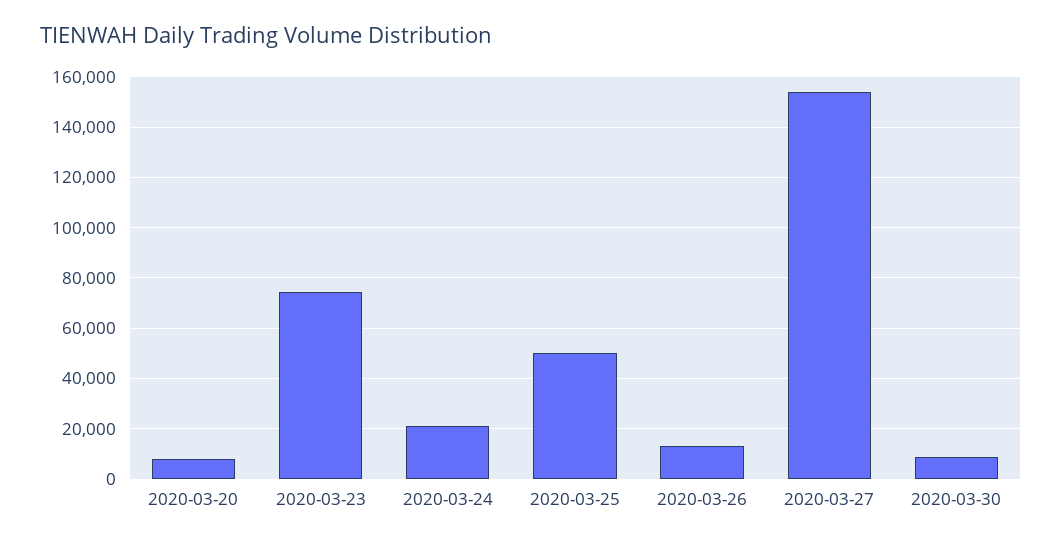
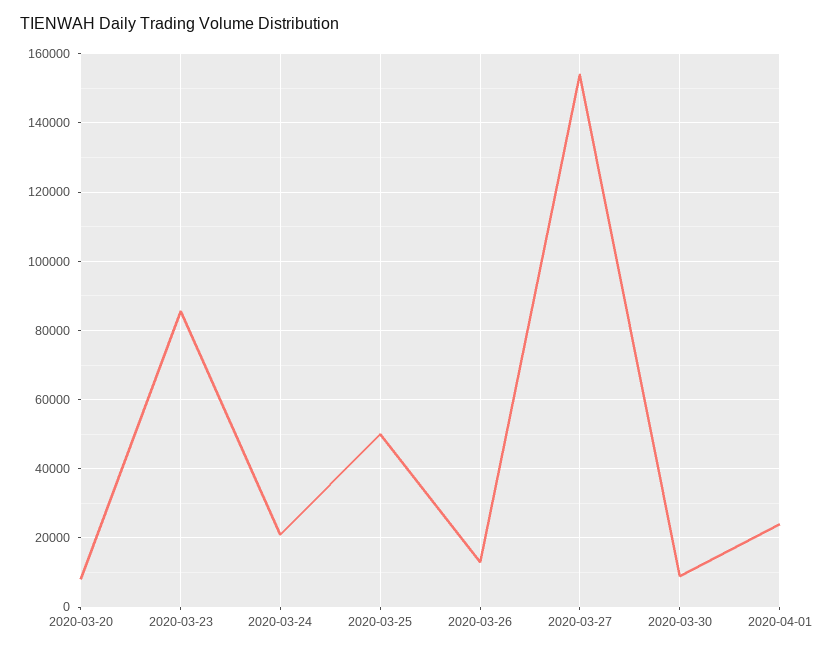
2020-03-23: 75000 -> 86000
2020-04-01: none -> 24000

